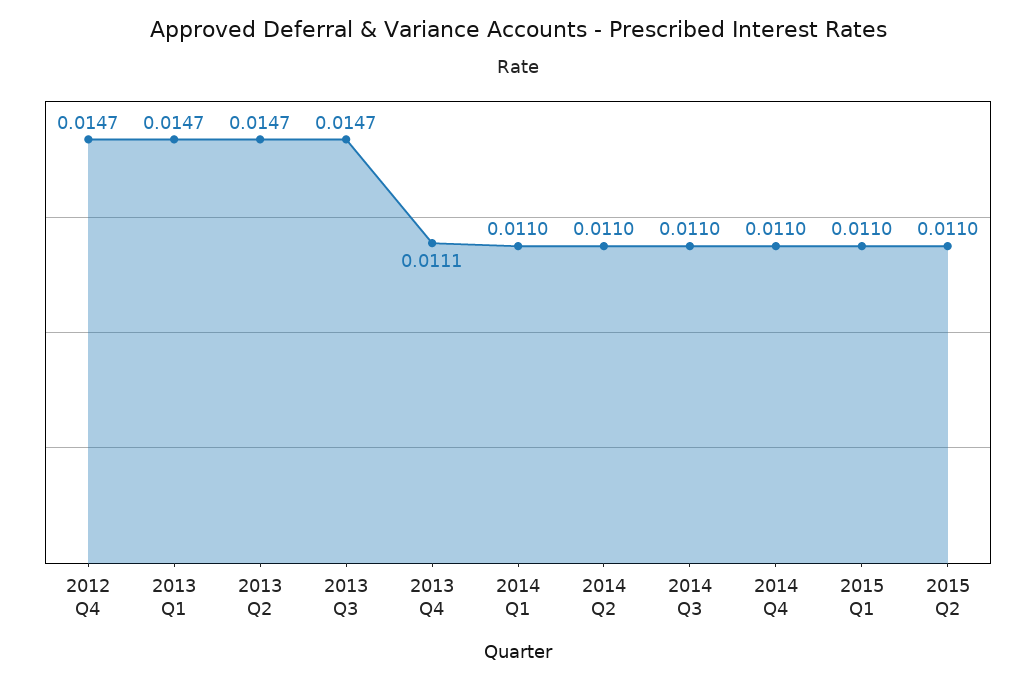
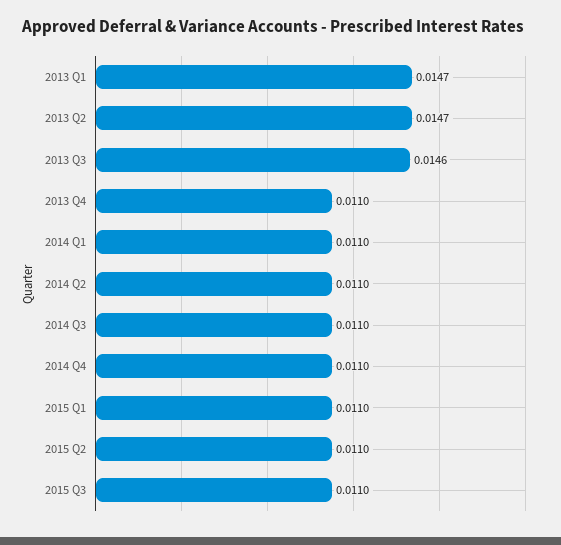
2012 Q4: 0.0147 -> none
2013 Q3: 0.0147 -> 0.0146
2013 Q4: 0.0111 -> 0.011
2015 Q3: none -> 0.011

